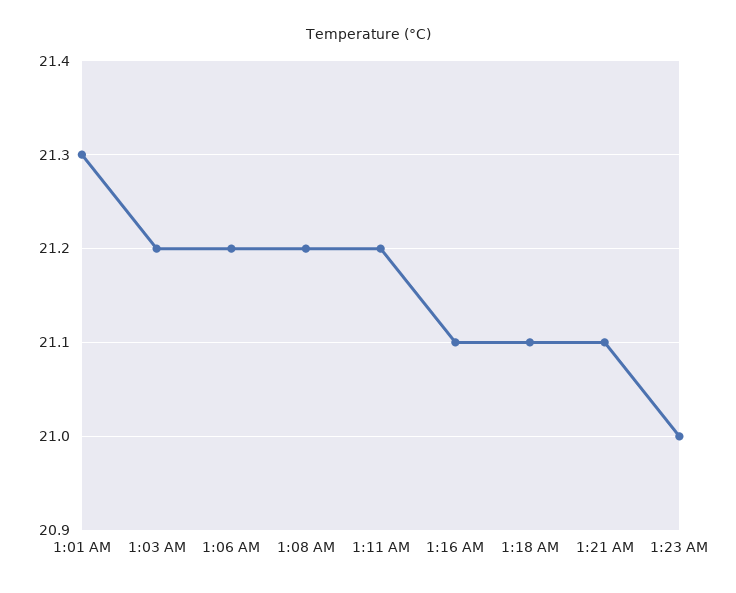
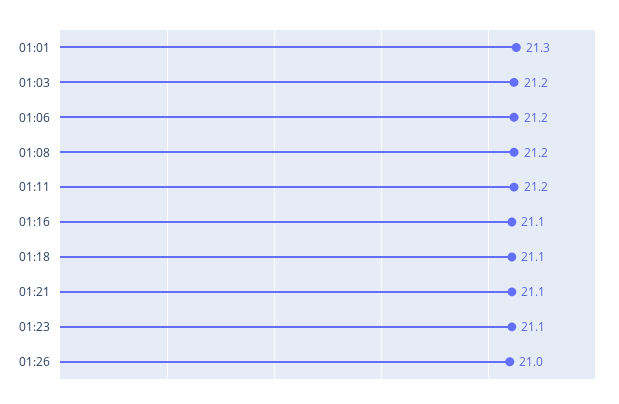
1:23 AM: 21 -> 21.1
01:26: none -> 21

